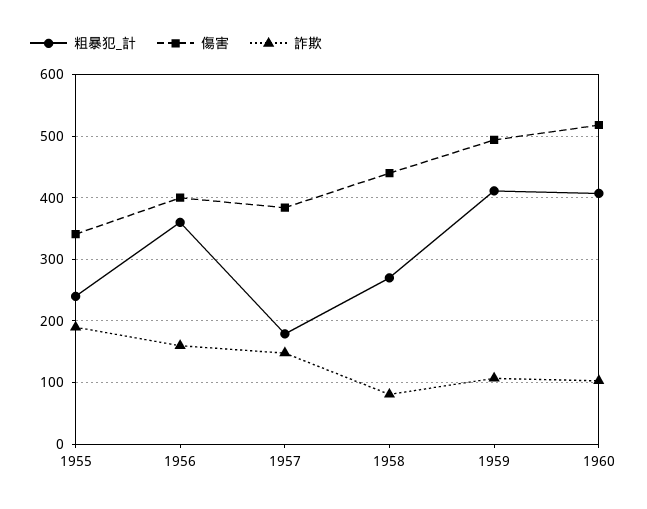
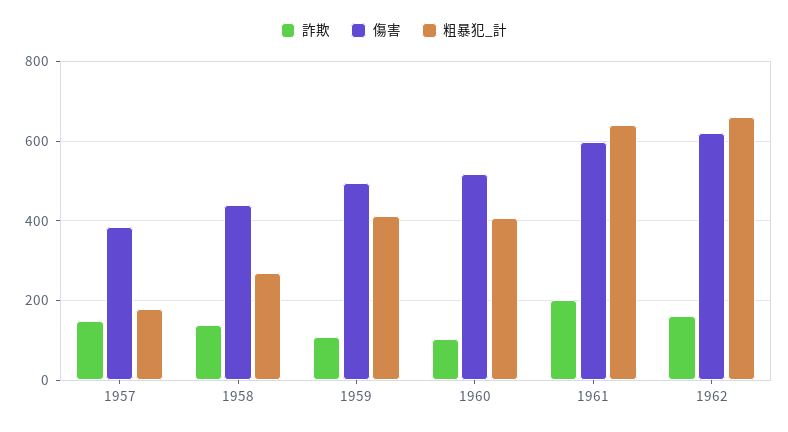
粗暴犯_計, 1955: 240 -> none
傷害, 1955: 340 -> none
詐欺, 1955: 190 -> none
粗暴犯_計, 1956: 360 -> none
傷害, 1956: 400 -> none
詐欺, 1956: 160 -> none
詐欺, 1958: 80 -> 140
詐欺, 1961: none -> 200
傷害, 1961: none -> 600
粗暴犯_計, 1961: none -> 640
詐欺, 1962: none -> 160
傷害, 1962: none -> 620
粗暴犯_計, 1962: none -> 660

